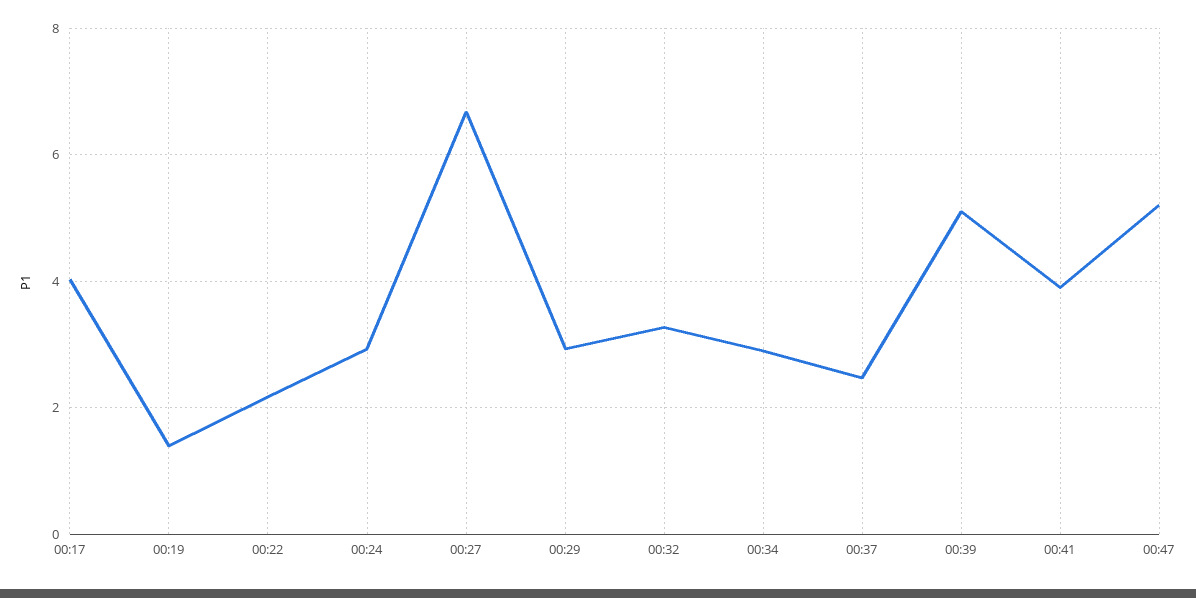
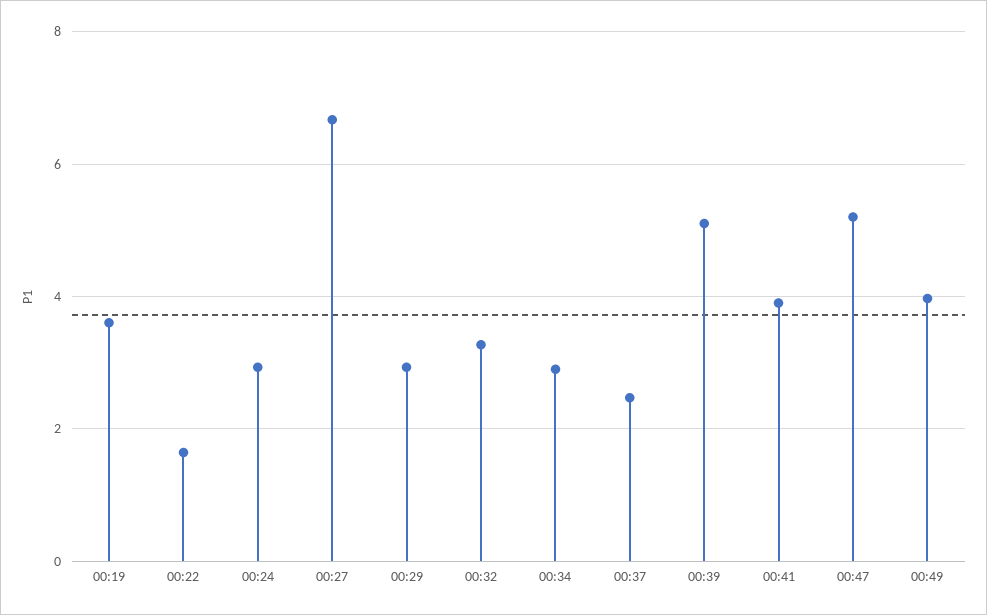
00:17: 4 -> none
00:19: 1.4 -> 3.6
00:22: 2.2 -> 1.6
00:49: none -> 4

